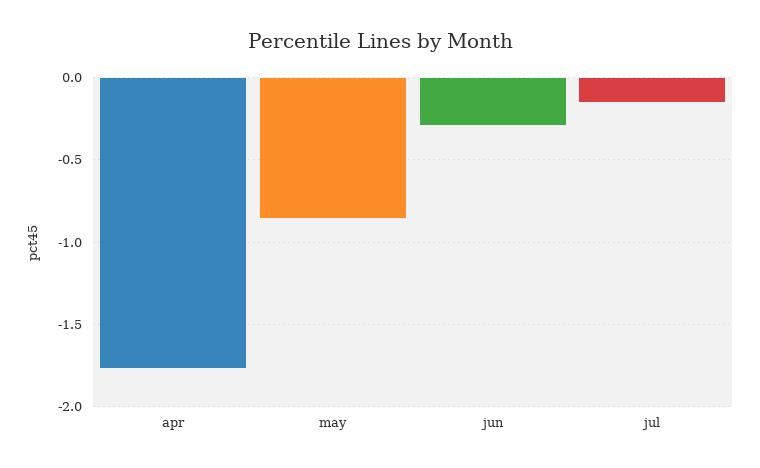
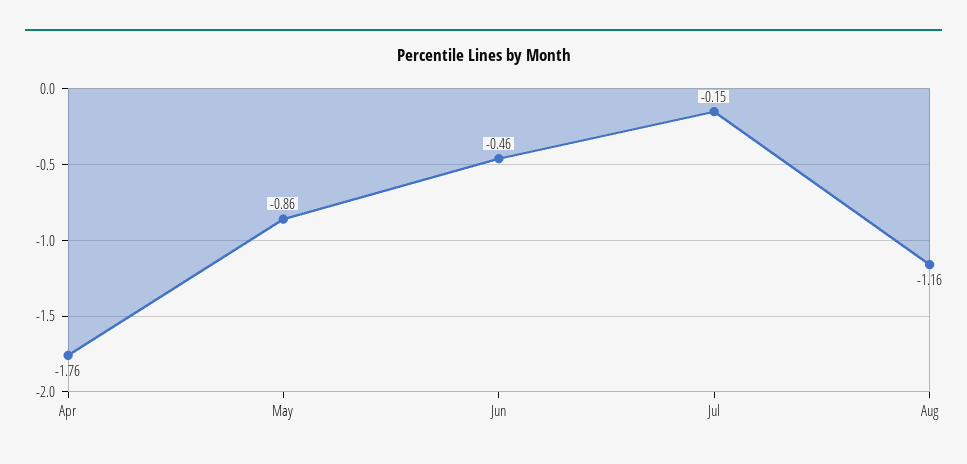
jun: -0.3 -> -0.46
Aug: none -> -1.16

